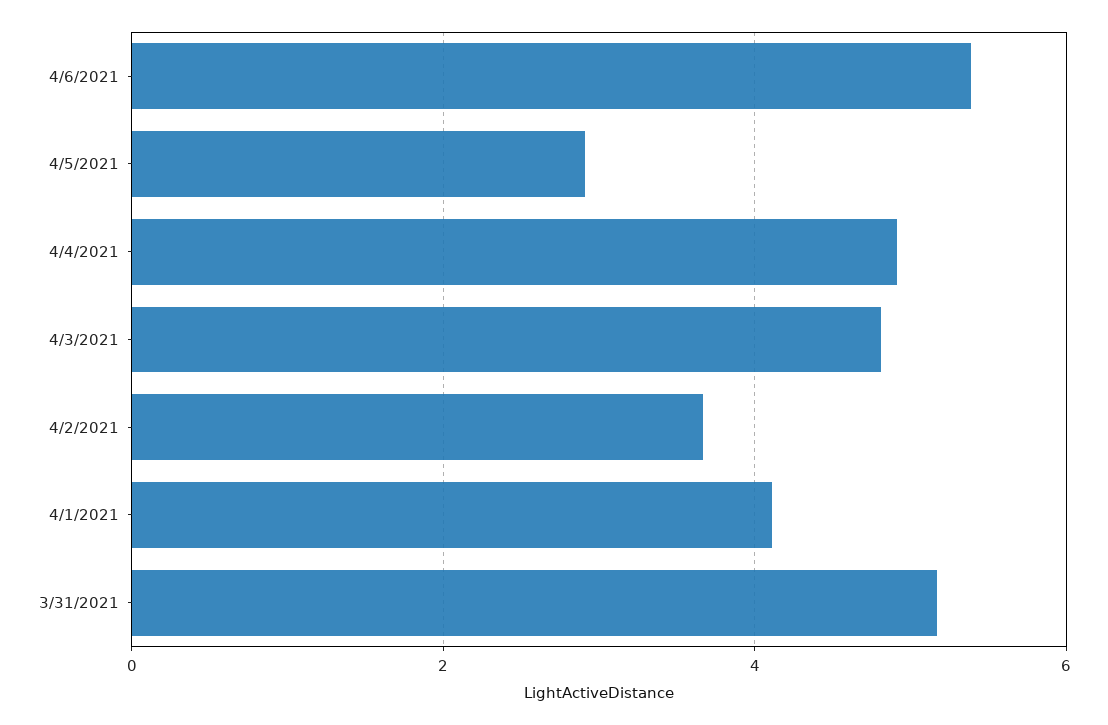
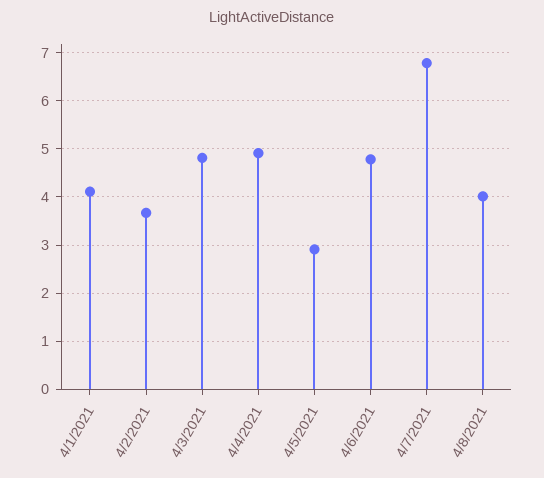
4/6/2021: 5.4 -> 4.8
3/31/2021: 5.2 -> none
4/7/2021: none -> 6.8
4/8/2021: none -> 4

